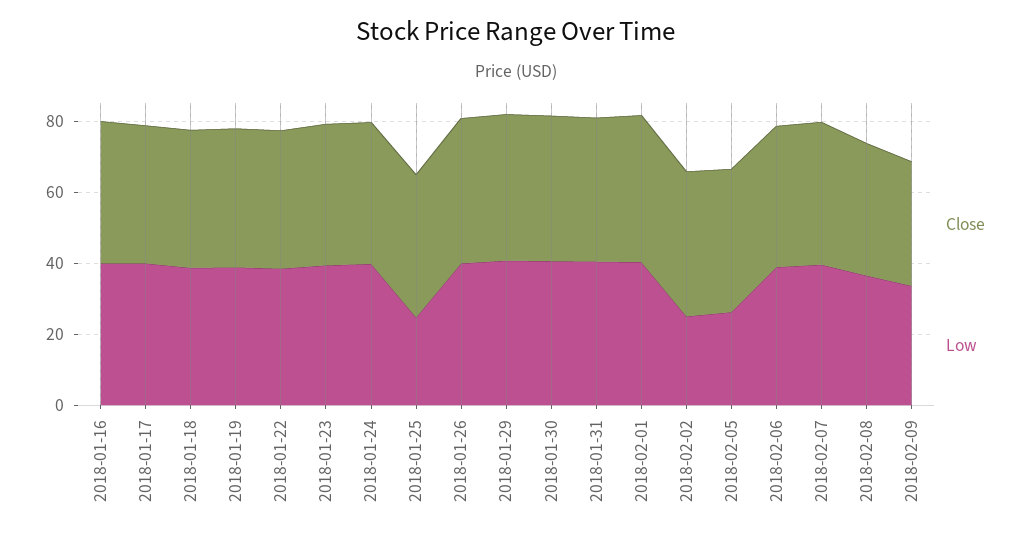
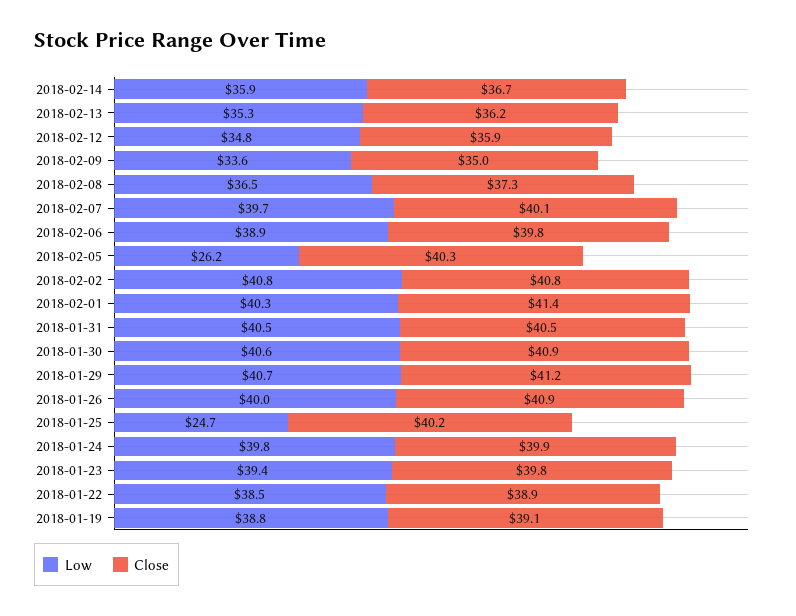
Close, 2018-01-16: 40 -> none
Low, 2018-01-16: 40 -> none
Close, 2018-01-17: 40 -> none
Low, 2018-01-17: 40 -> none
Close, 2018-01-18: 40 -> none
Low, 2018-01-18: 40 -> none
Low, 2018-02-02: 25 -> 40.8
Low, 2018-02-14: none -> 35.9
Close, 2018-02-14: none -> 36.7
Low, 2018-02-13: none -> 35.3
Close, 2018-02-13: none -> 36.2
Low, 2018-02-12: none -> 34.8
Close, 2018-02-12: none -> 35.9

